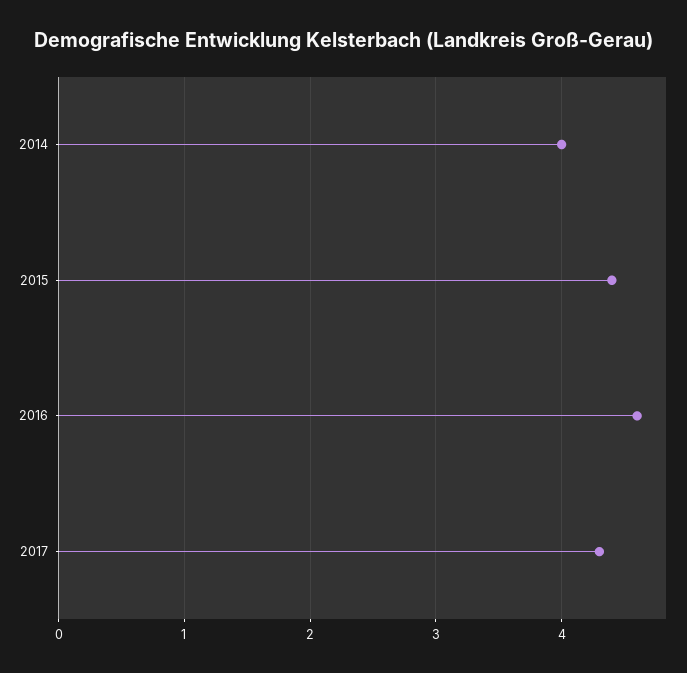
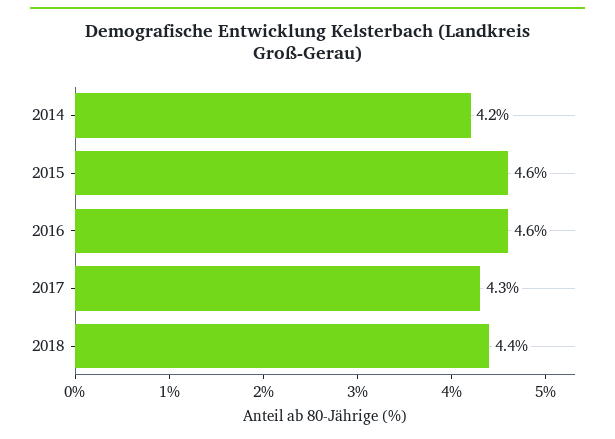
2014: 4 -> 4.2
2015: 4.4 -> 4.6
2018: none -> 4.4

